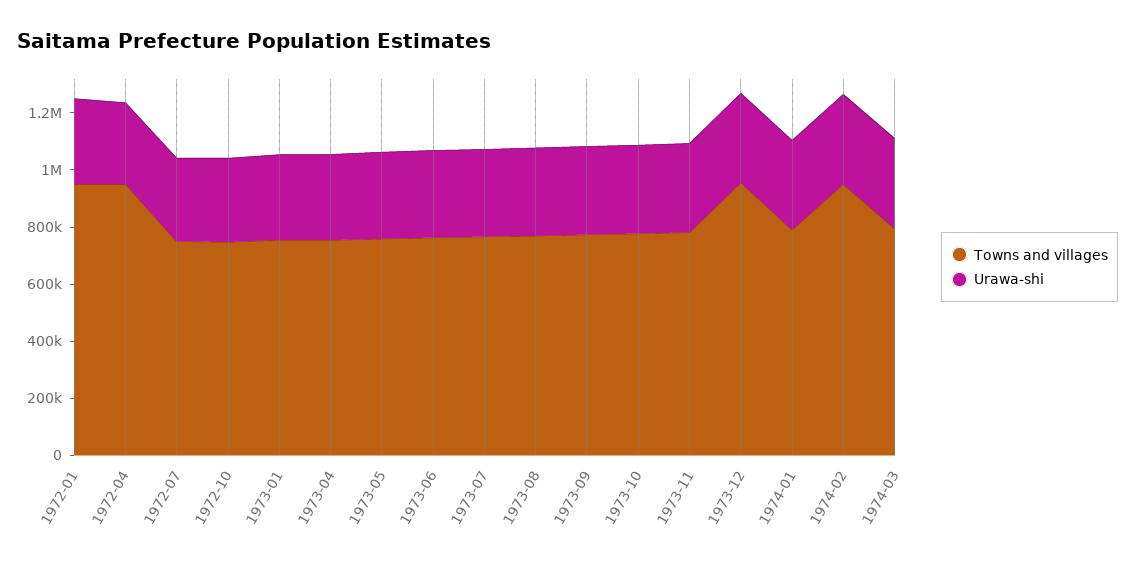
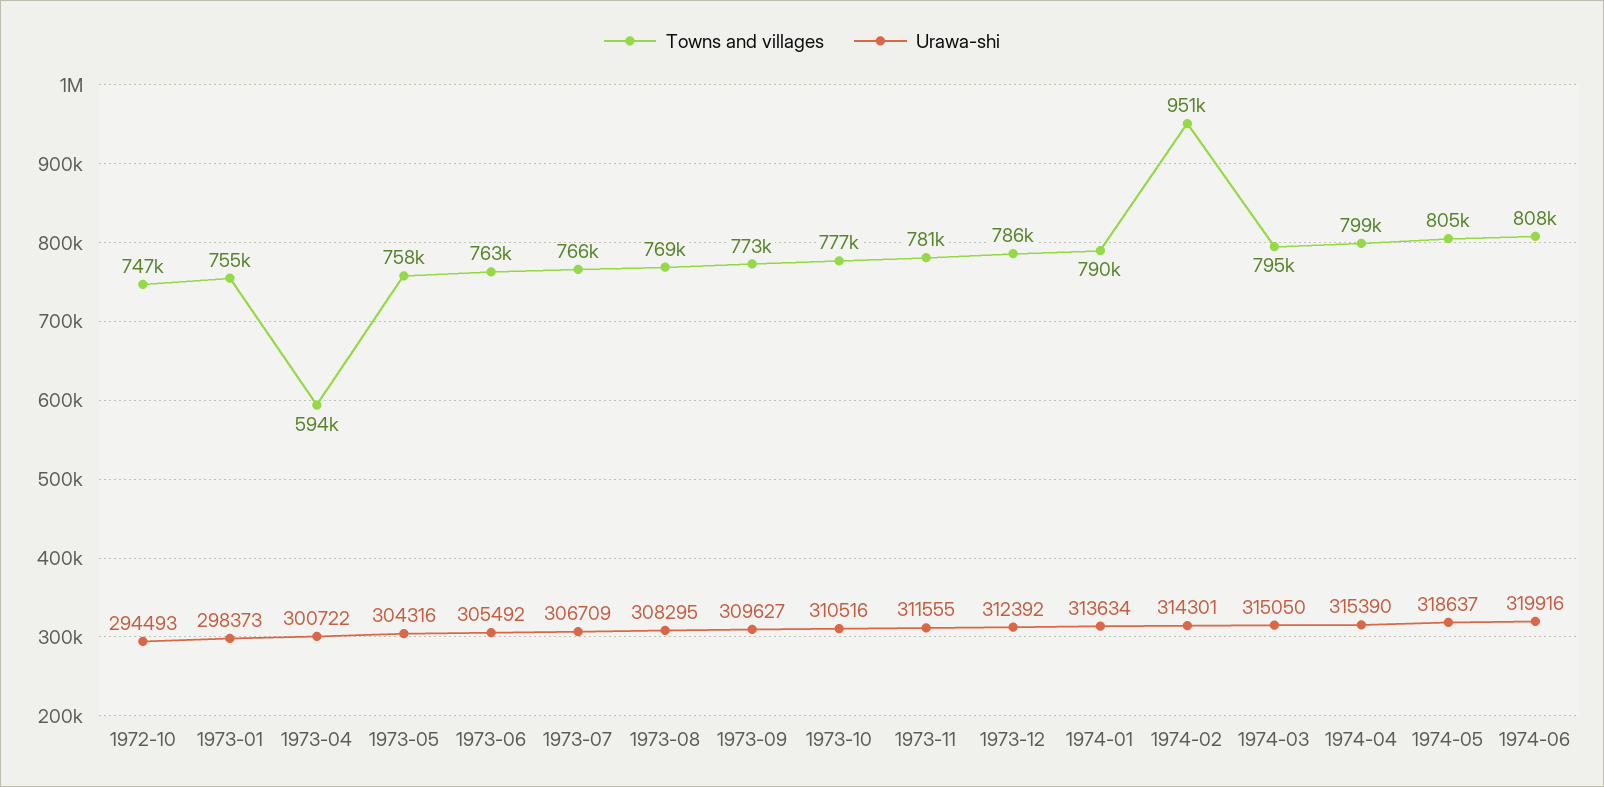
Towns and villages, 1972-01: 950000 -> none
Urawa-shi, 1972-01: 300000 -> none
Towns and villages, 1972-04: 950000 -> none
Urawa-shi, 1972-04: 300000 -> none
Towns and villages, 1972-07: 750000 -> none
Urawa-shi, 1972-07: 300000 -> none
Towns and villages, 1973-04: 750000 -> 594000
Towns and villages, 1973-12: 950000 -> 786000
Towns and villages, 1974-04: none -> 799000
Urawa-shi, 1974-04: none -> 315390
Towns and villages, 1974-05: none -> 805000
Urawa-shi, 1974-05: none -> 318637
Towns and villages, 1974-06: none -> 808000
Urawa-shi, 1974-06: none -> 319916

